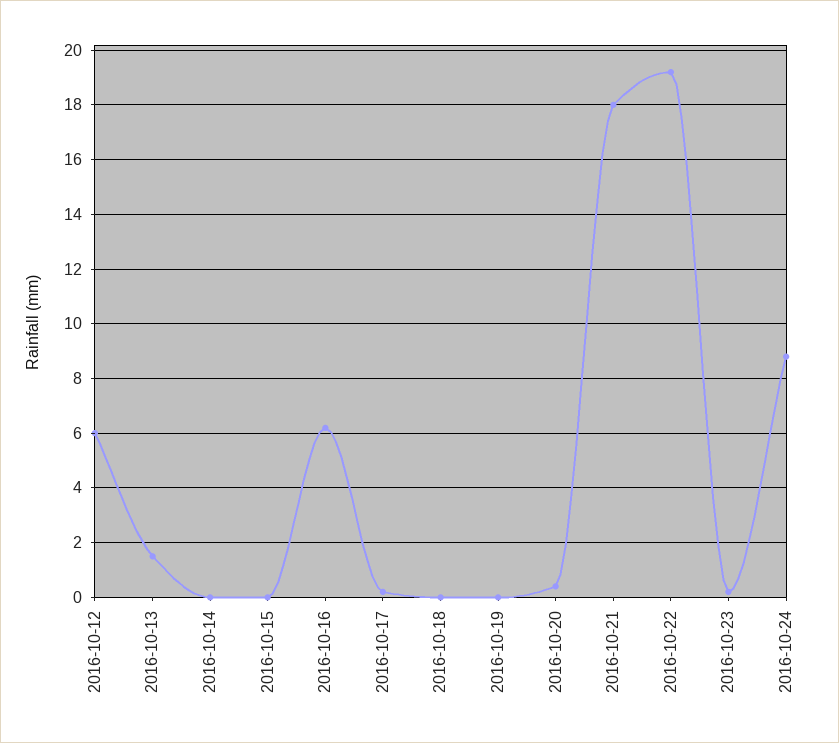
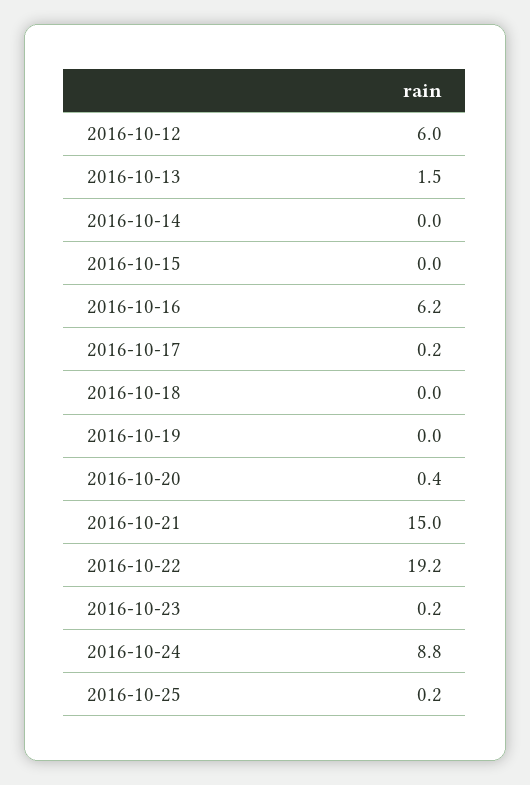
2016-10-21: 18 -> 15
2016-10-25: none -> 0.2

